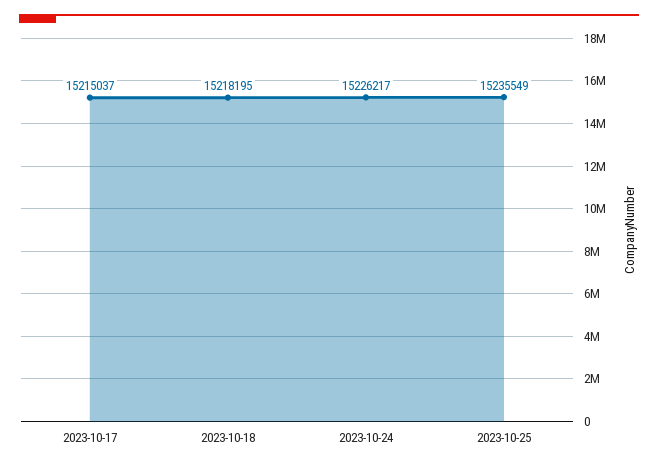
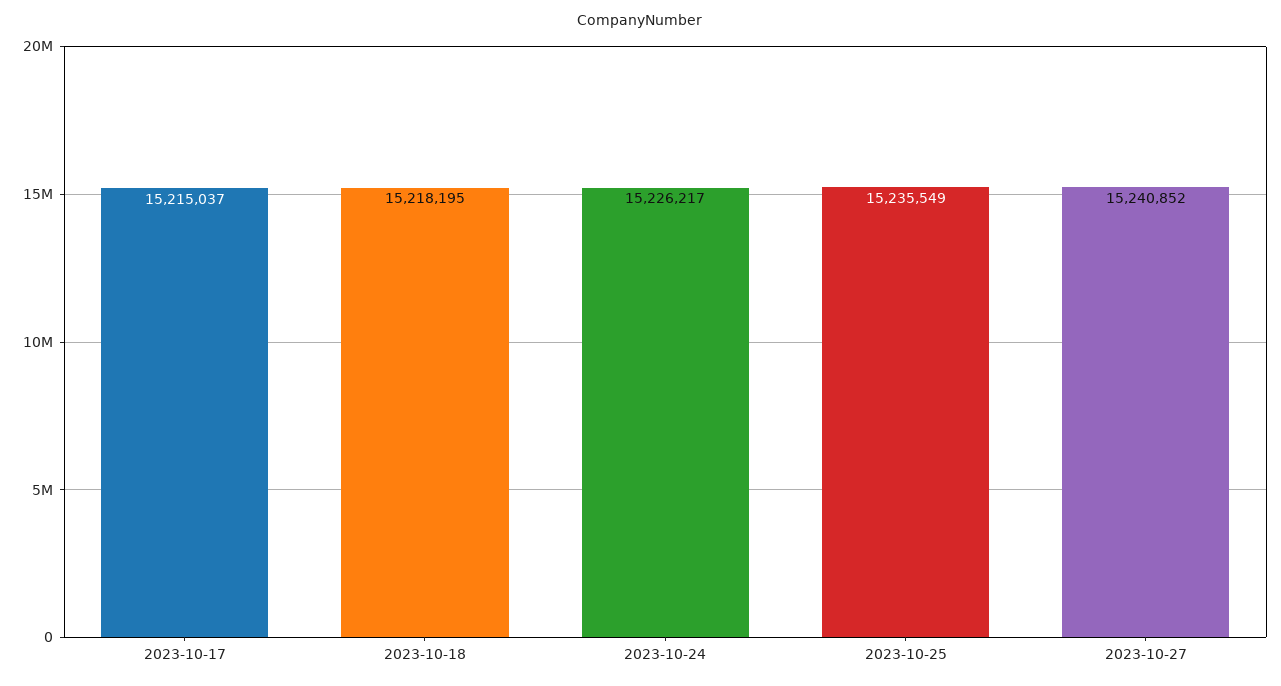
2023-10-27: none -> 15240852

